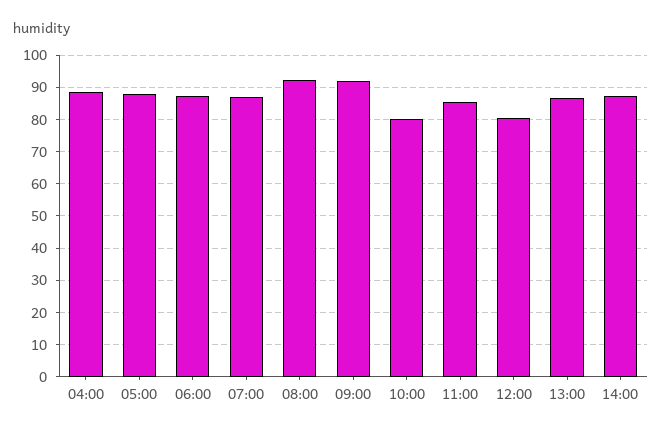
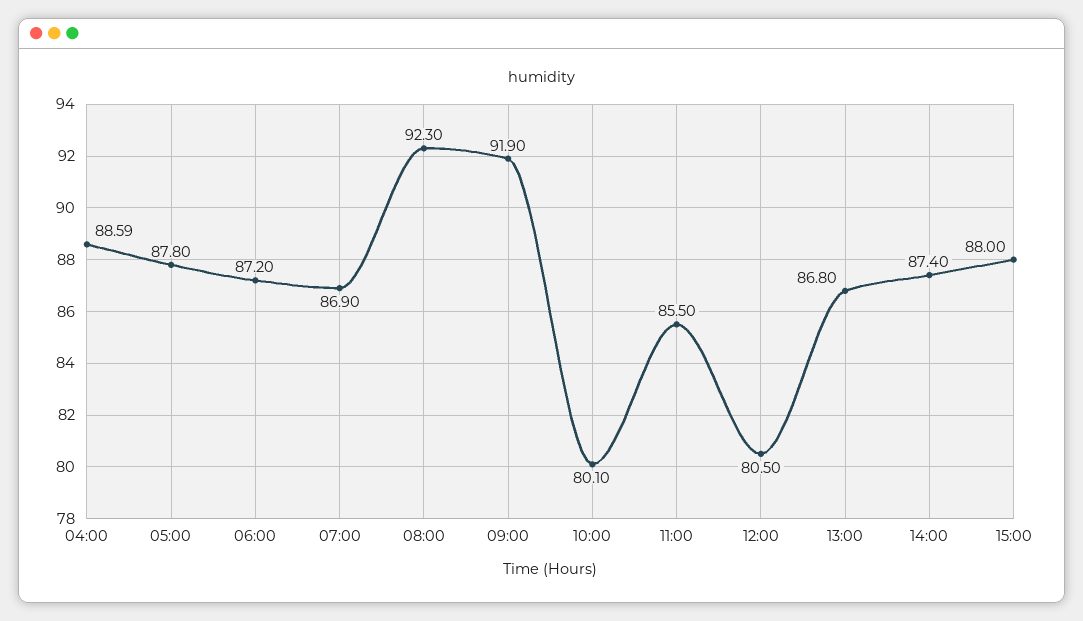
15:00: none -> 88

